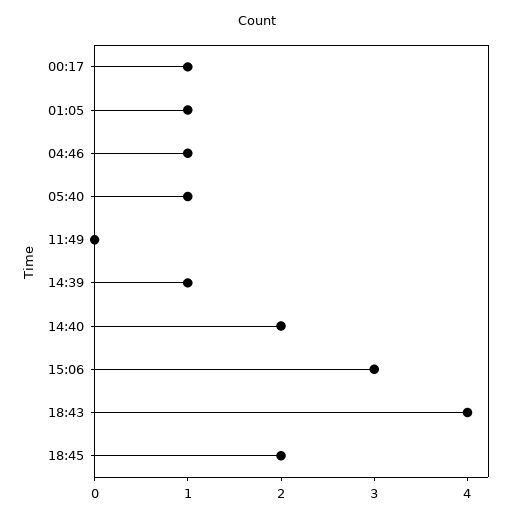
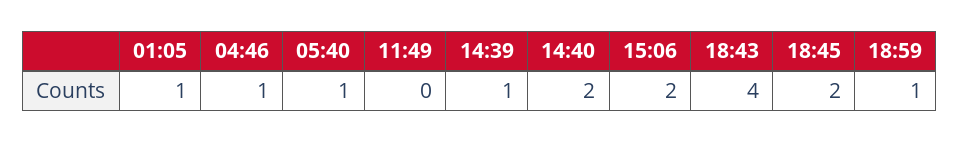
00:17: 1 -> none
15:06: 3 -> 2
18:59: none -> 1

